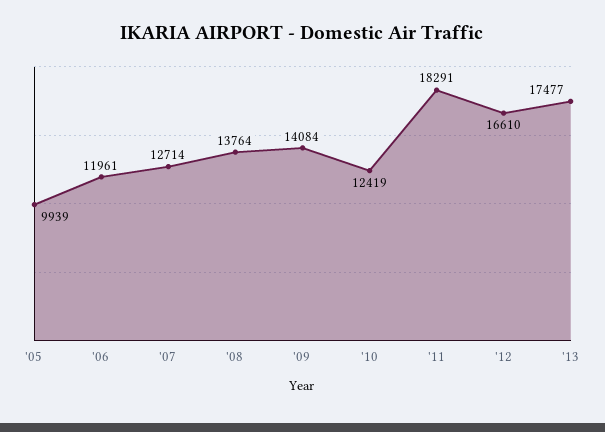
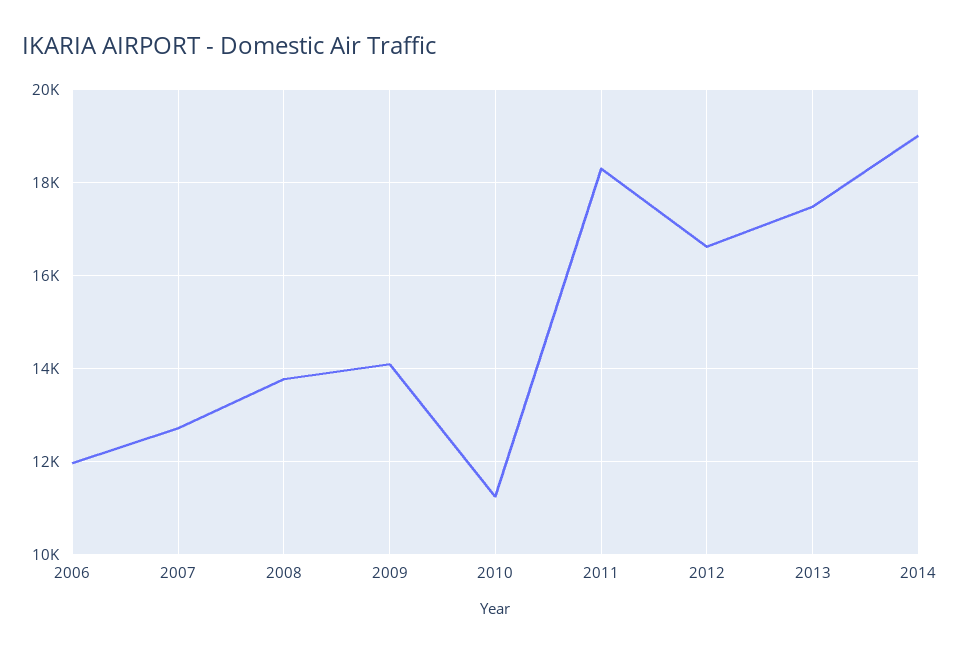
'05: 9939 -> none
'10: 12419 -> 11200
2014: none -> 19000

